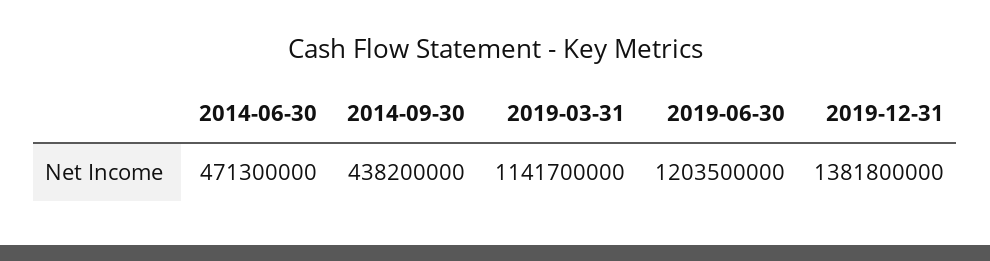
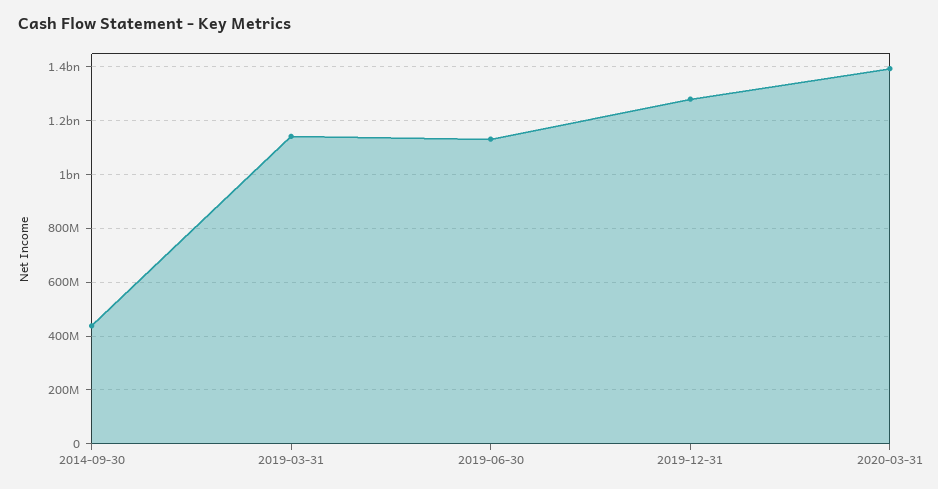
2014-06-30: 471300000 -> none
2019-06-30: 1203500000 -> 1125000000
2019-12-31: 1381800000 -> 1275000000
2020-03-31: none -> 1400000000

